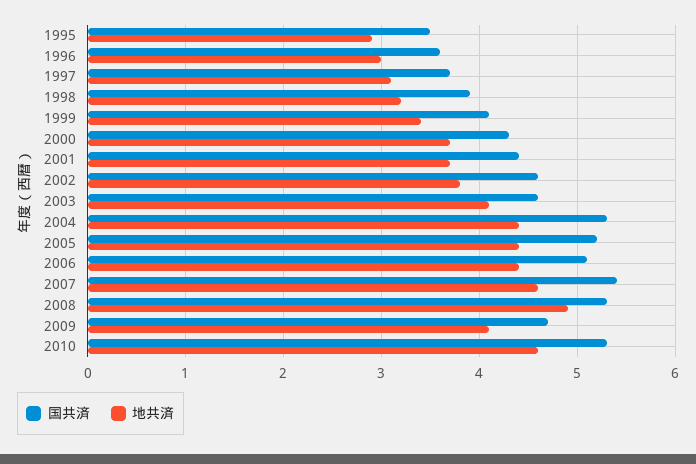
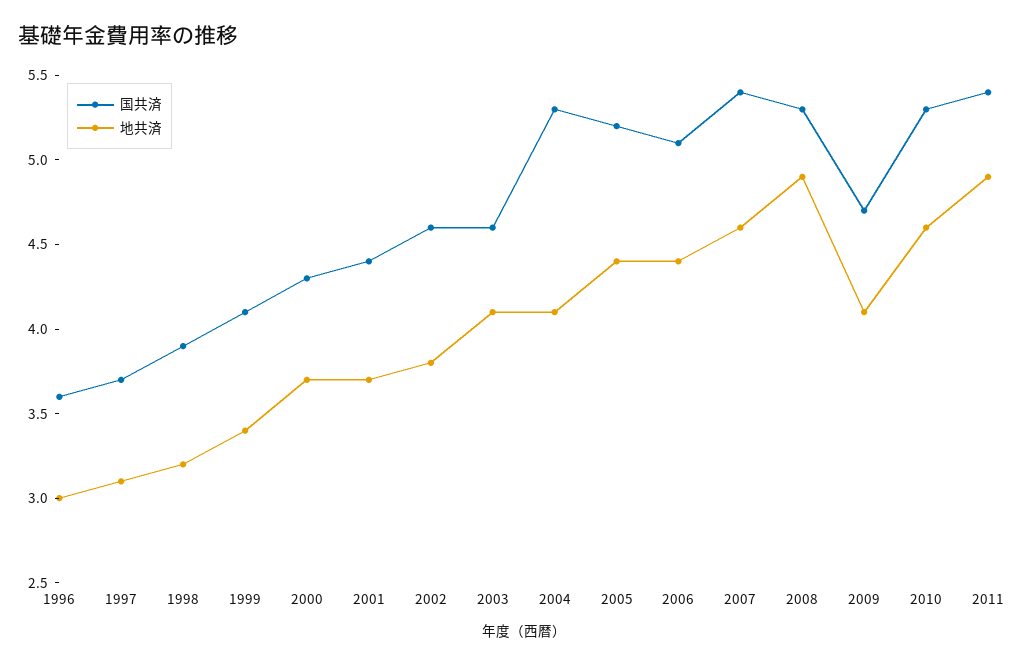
国共済, 1995: 3.5 -> none
地共済, 1995: 2.9 -> none
地共済, 2004: 4.4 -> 4.1
国共済, 2011: none -> 5.4
地共済, 2011: none -> 4.9

